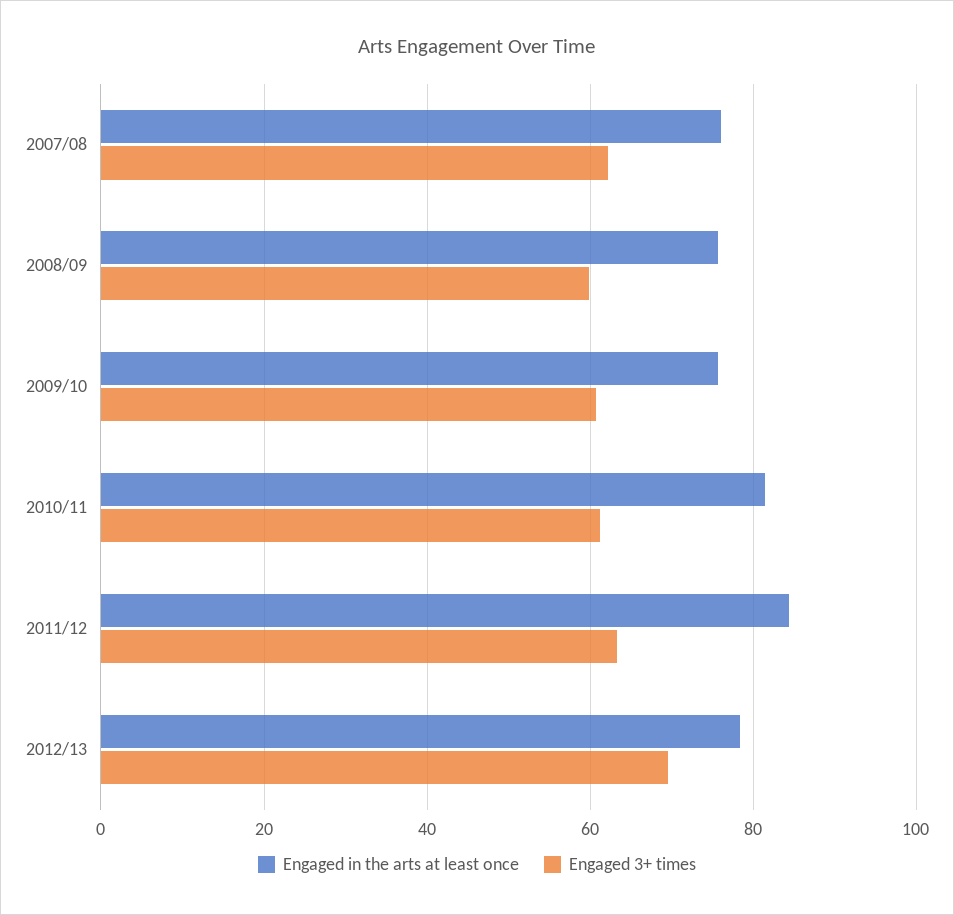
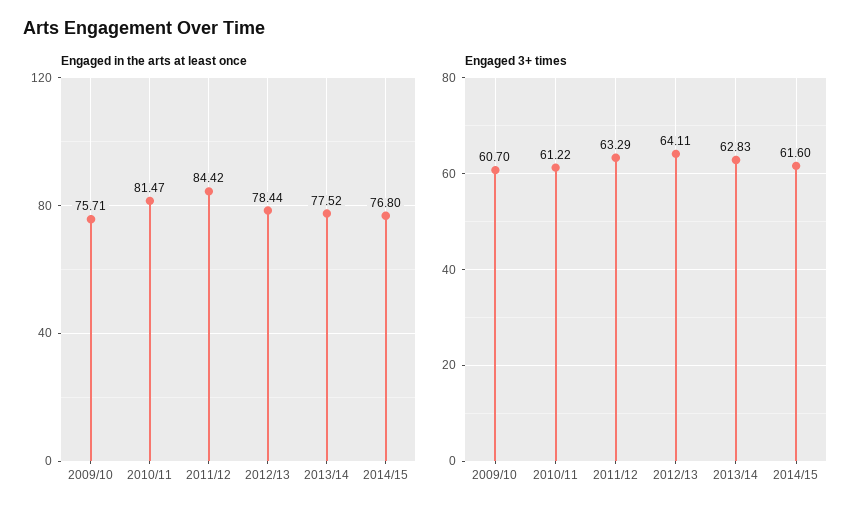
Engaged in the arts at least once, 2007/08: 76 -> none
Engaged 3+ times, 2007/08: 62 -> none
Engaged in the arts at least once, 2008/09: 76 -> none
Engaged 3+ times, 2008/09: 60 -> none
Engaged 3+ times, 2012/13: 70 -> 64.11
Engaged in the arts at least once, 2013/14: none -> 77.52
Engaged in the arts at least once, 2014/15: none -> 76.8
Engaged 3+ times, 2013/14: none -> 62.83
Engaged 3+ times, 2014/15: none -> 61.6

